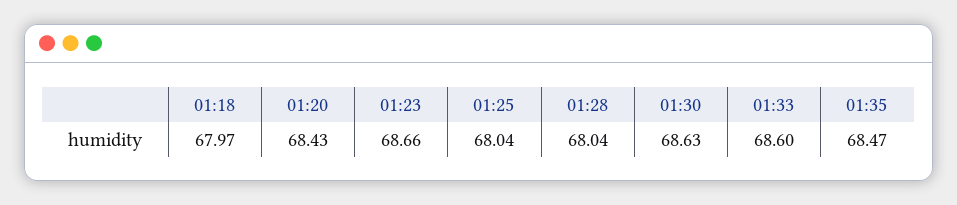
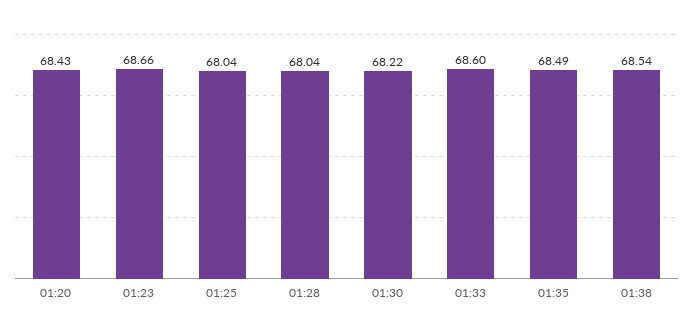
01:18: 67.97 -> none
01:30: 68.63 -> 68.22
01:35: 68.47 -> 68.49
01:38: none -> 68.54

